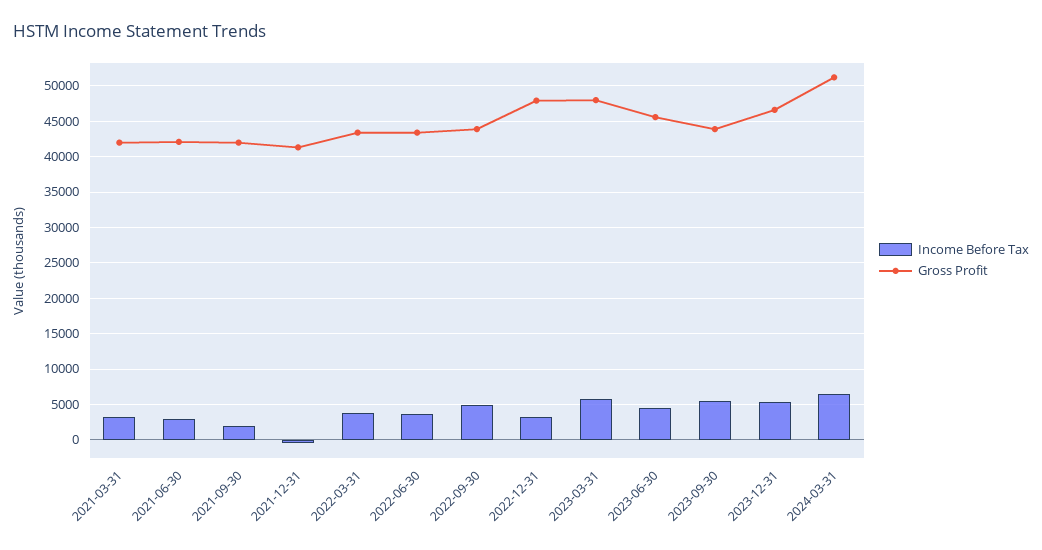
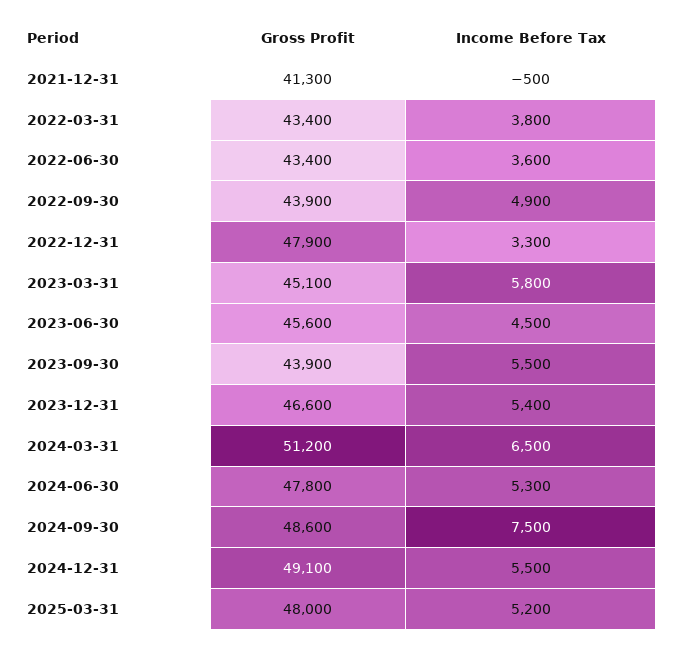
Income Before Tax, 2021-03-31: 3000 -> none
Gross Profit, 2021-03-31: 42000 -> none
Income Before Tax, 2021-06-30: 3000 -> none
Gross Profit, 2021-06-30: 42000 -> none
Income Before Tax, 2021-09-30: 2000 -> none
Gross Profit, 2021-09-30: 42000 -> none
Gross Profit, 2023-03-31: 48000 -> 45100
Gross Profit, 2024-06-30: none -> 47800
Income Before Tax, 2024-06-30: none -> 5300
Gross Profit, 2024-09-30: none -> 48600
Income Before Tax, 2024-09-30: none -> 7500
Gross Profit, 2024-12-31: none -> 49100
Income Before Tax, 2024-12-31: none -> 5500
Gross Profit, 2025-03-31: none -> 48000
Income Before Tax, 2025-03-31: none -> 5200

